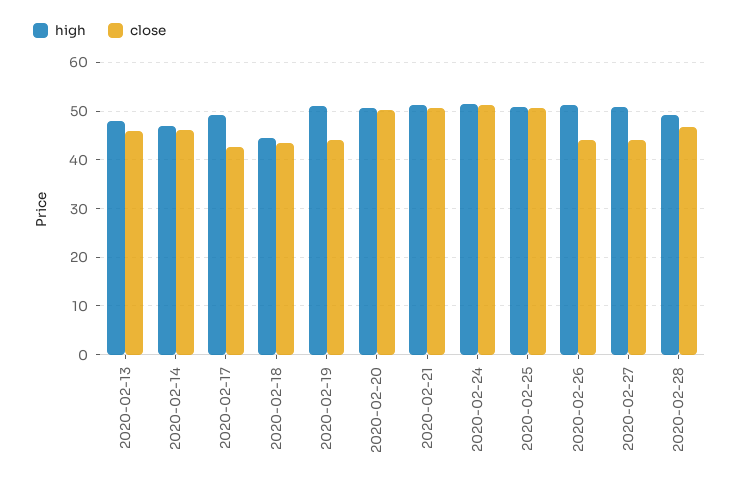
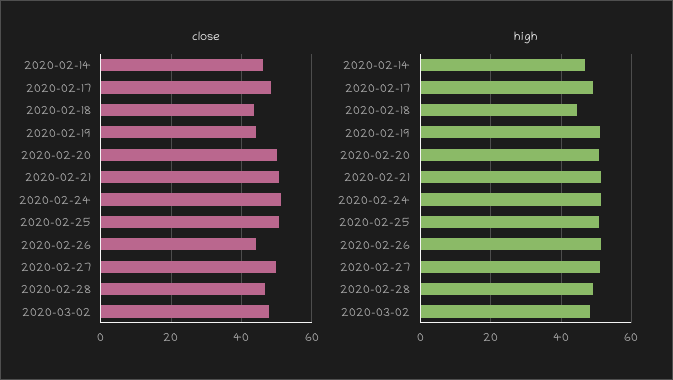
high, 2020-02-13: 48 -> none
close, 2020-02-13: 46 -> none
close, 2020-02-17: 42 -> 48
close, 2020-02-27: 44 -> 50
close, 2020-03-02: none -> 48
high, 2020-03-02: none -> 48

